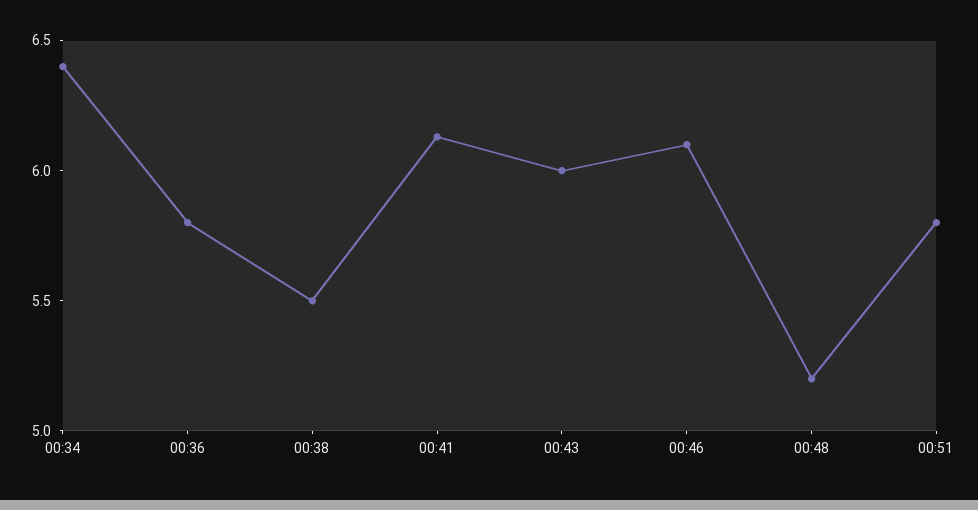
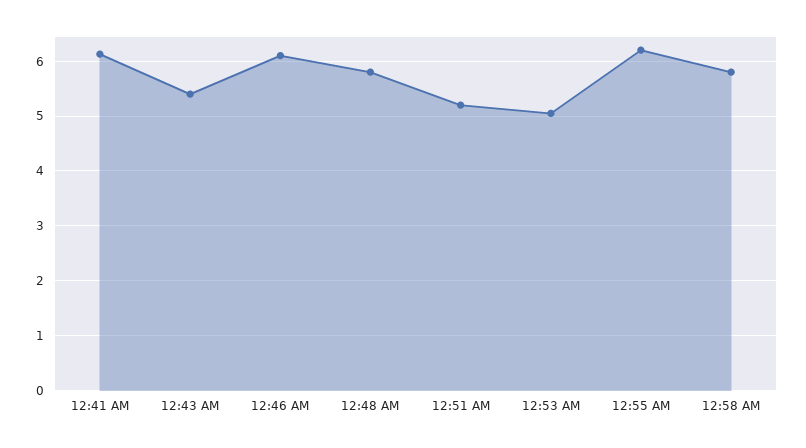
00:34: 6.4 -> none
00:36: 5.8 -> none
00:38: 5.5 -> none
00:43: 6 -> 5.4
00:48: 5.2 -> 5.8
00:51: 5.8 -> 5.2
12:53 AM: none -> 5
12:55 AM: none -> 6.2
12:58 AM: none -> 5.8

